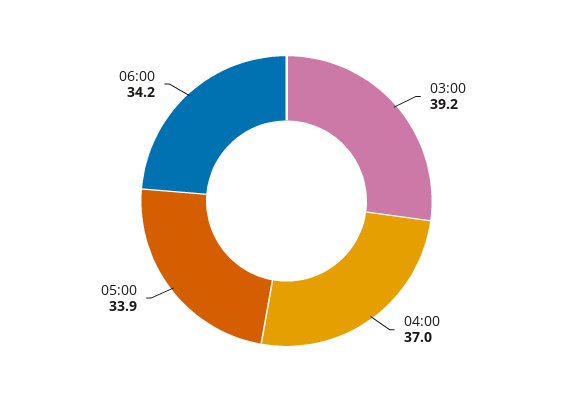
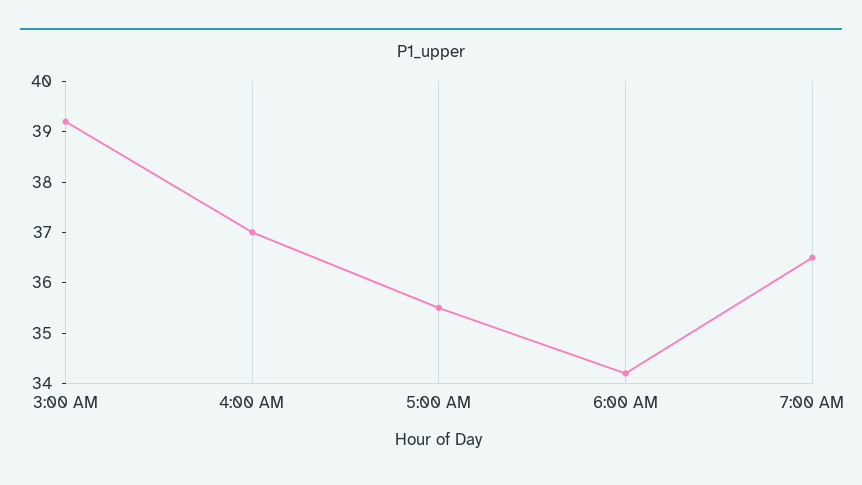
05:00: 33.9 -> 35.5
7:00 AM: none -> 36.5

